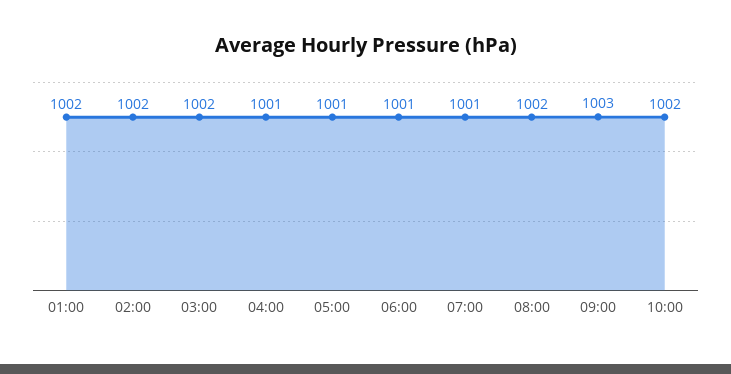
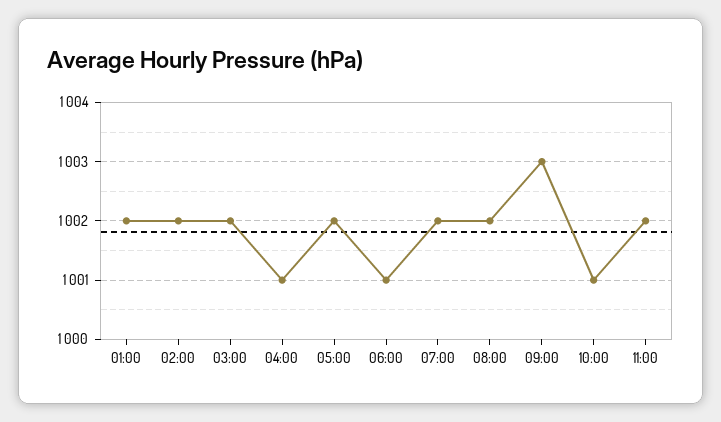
05:00: 1001 -> 1002
07:00: 1001 -> 1002
10:00: 1002 -> 1001
11:00: none -> 1002

